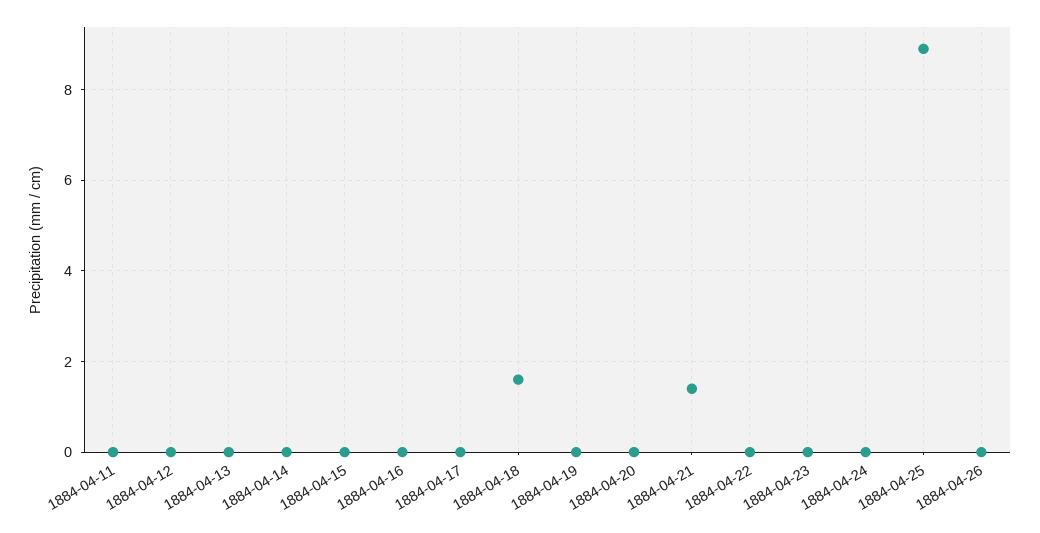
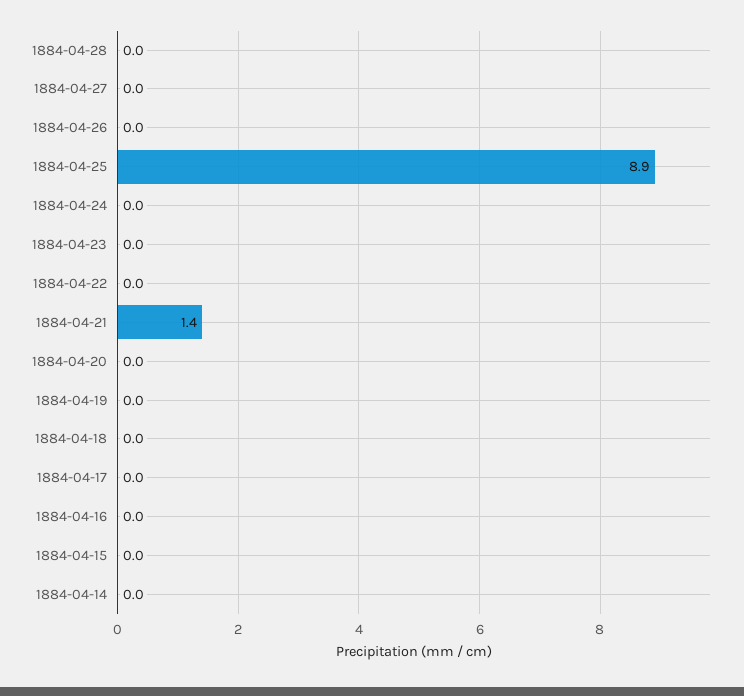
1884-04-11: 0 -> none
1884-04-12: 0 -> none
1884-04-13: 0 -> none
1884-04-18: 1.5 -> 0
1884-04-28: none -> 0
1884-04-27: none -> 0

